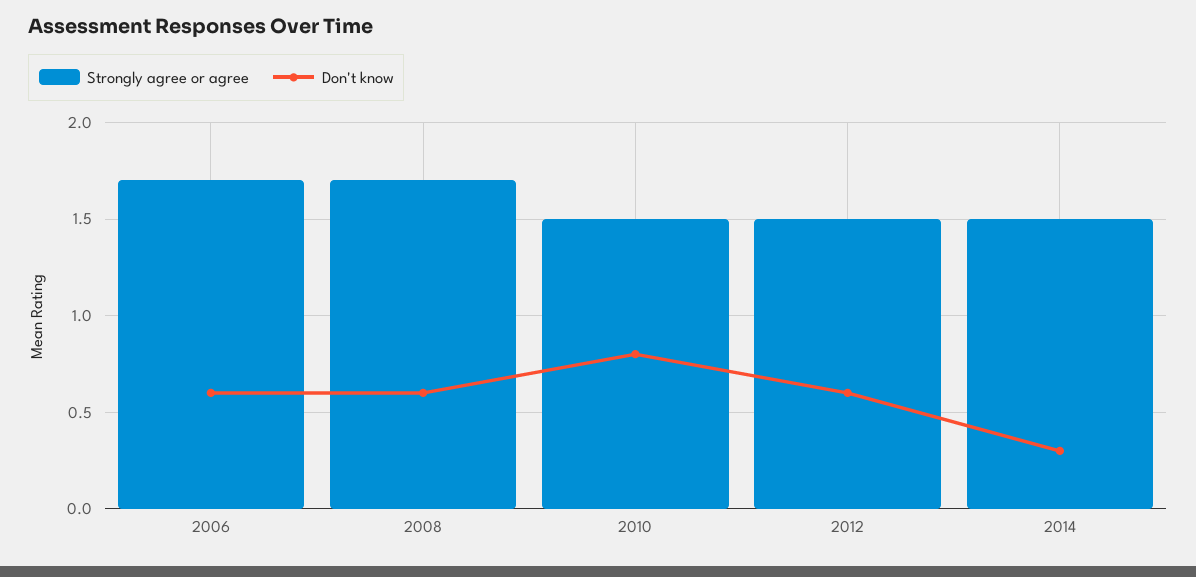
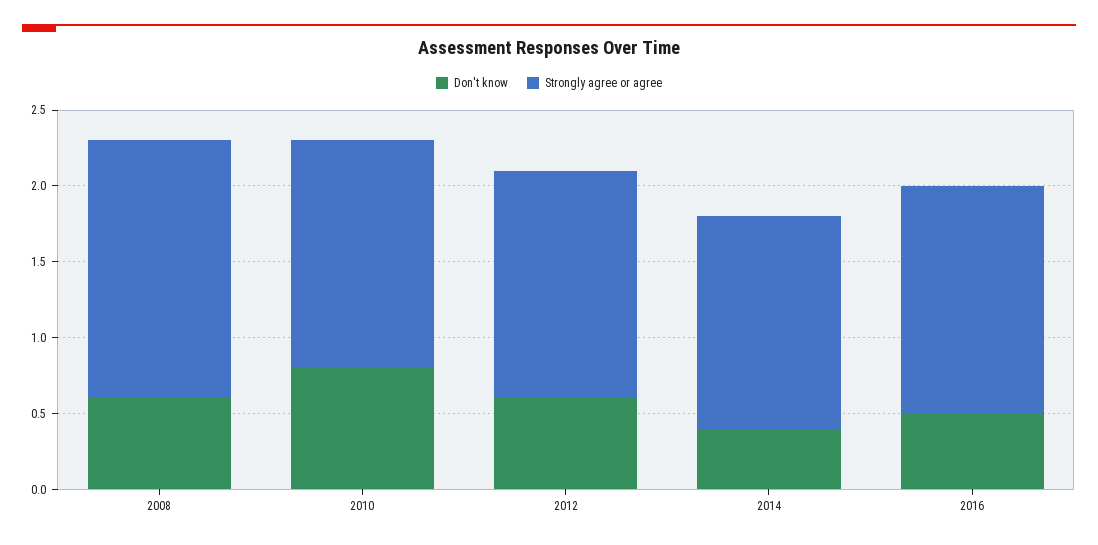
Strongly agree or agree, 2006: 1.7 -> none
Don't know, 2006: 0.6 -> none
Strongly agree or agree, 2014: 1.5 -> 1.4
Don't know, 2014: 0.3 -> 0.4
Don't know, 2016: none -> 0.5
Strongly agree or agree, 2016: none -> 1.5

